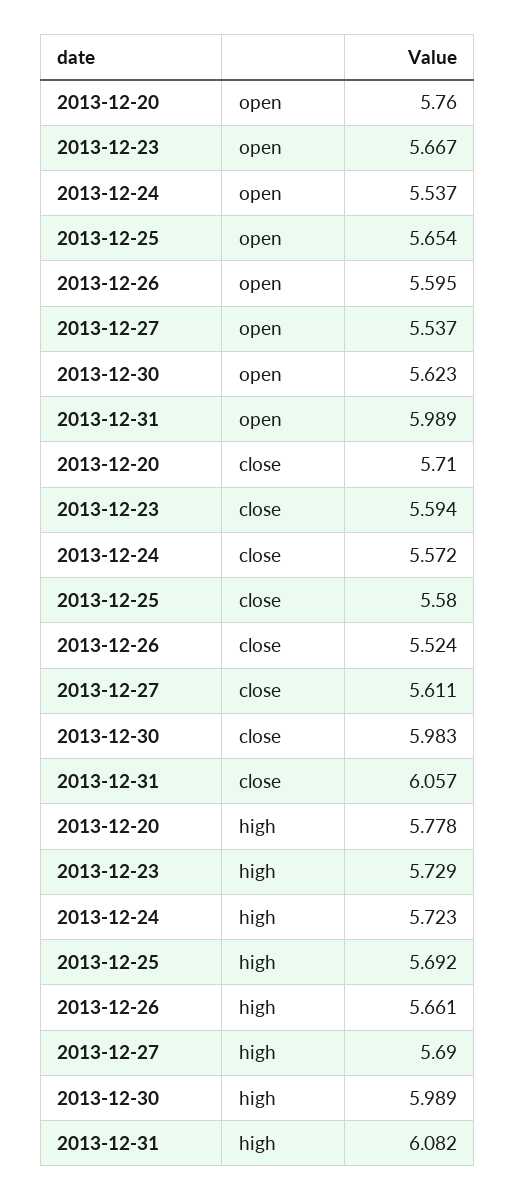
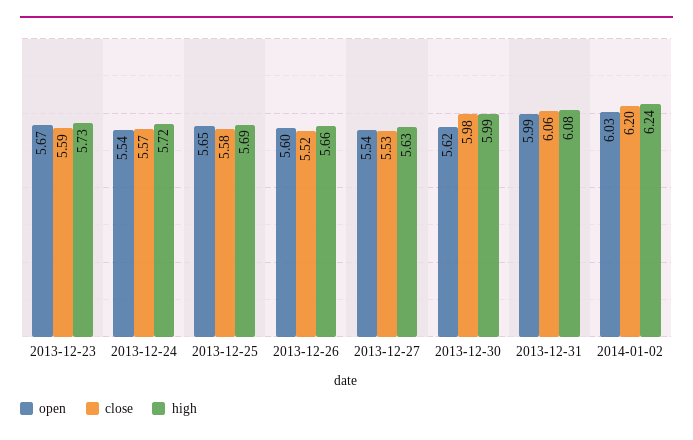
open, 2013-12-20: 5.76 -> none
close, 2013-12-20: 5.71 -> none
close, 2013-12-27: 5.611 -> 5.53
high, 2013-12-20: 5.778 -> none
high, 2013-12-27: 5.69 -> 5.63
open, 2014-01-02: none -> 6.03
close, 2014-01-02: none -> 6.2
high, 2014-01-02: none -> 6.24

